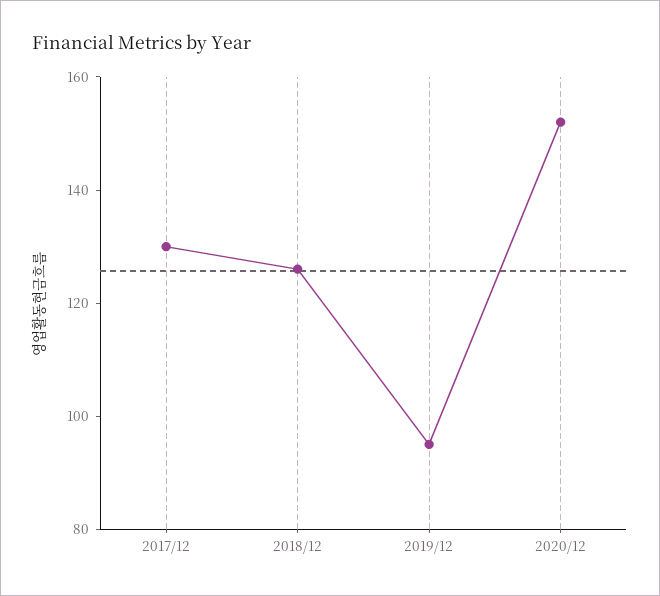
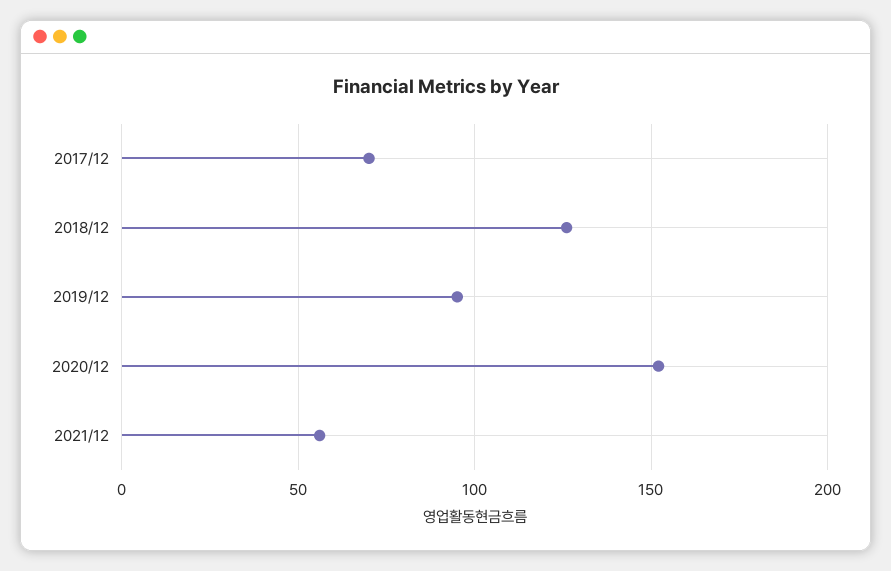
2017/12: 130 -> 70
2021/12: none -> 55

